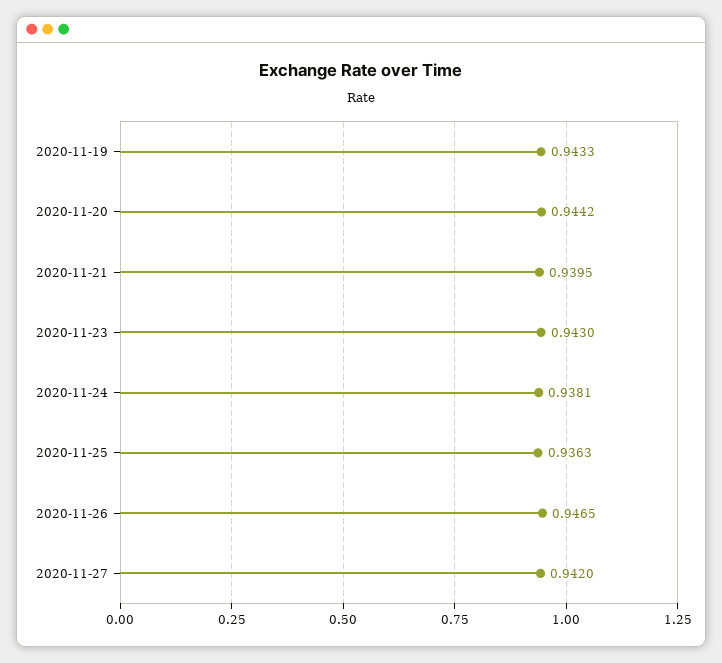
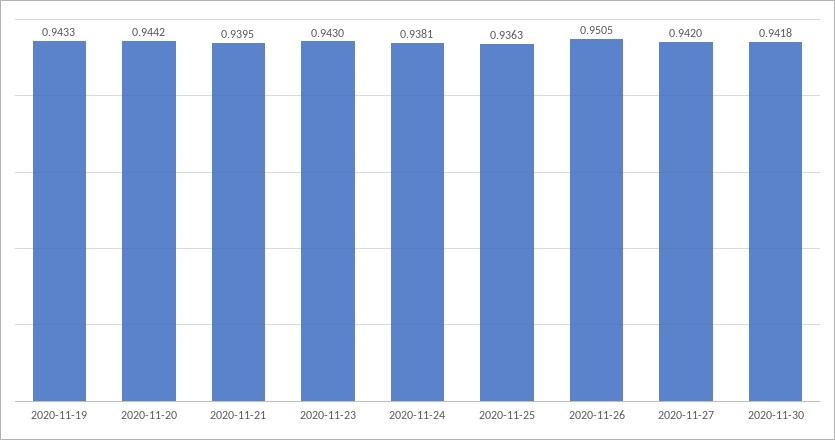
2020-11-26: 0.9465 -> 0.9505
2020-11-30: none -> 0.9418

